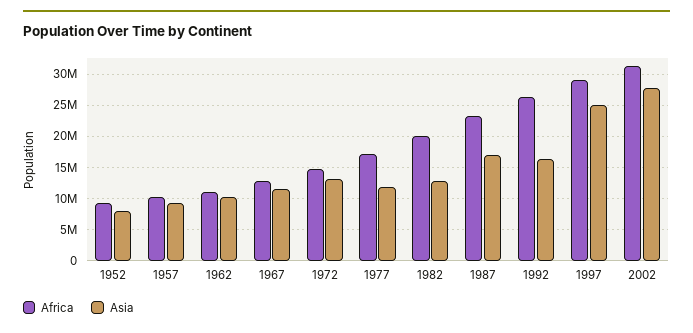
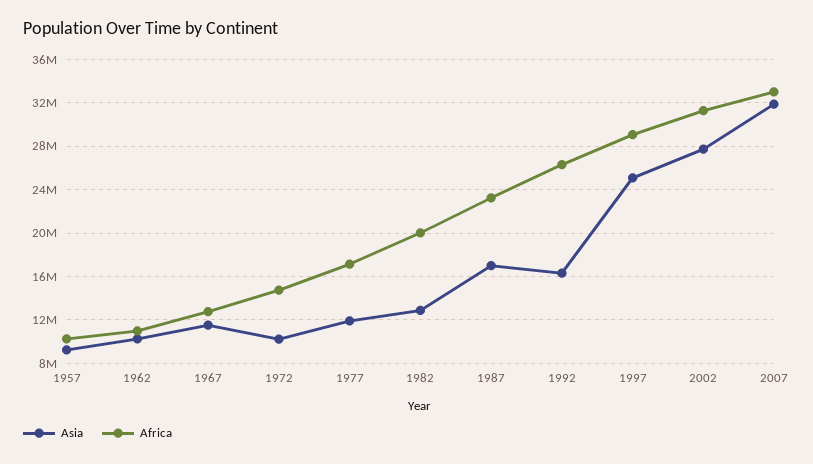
Africa, 1952: 9000000 -> none
Asia, 1952: 8000000 -> none
Asia, 1972: 13000000 -> 10000000
Asia, 2007: none -> 32000000
Africa, 2007: none -> 33000000

